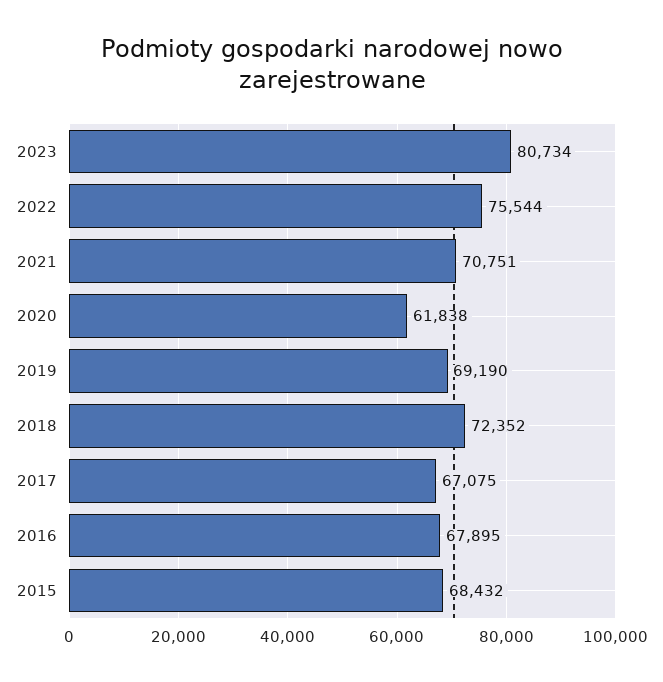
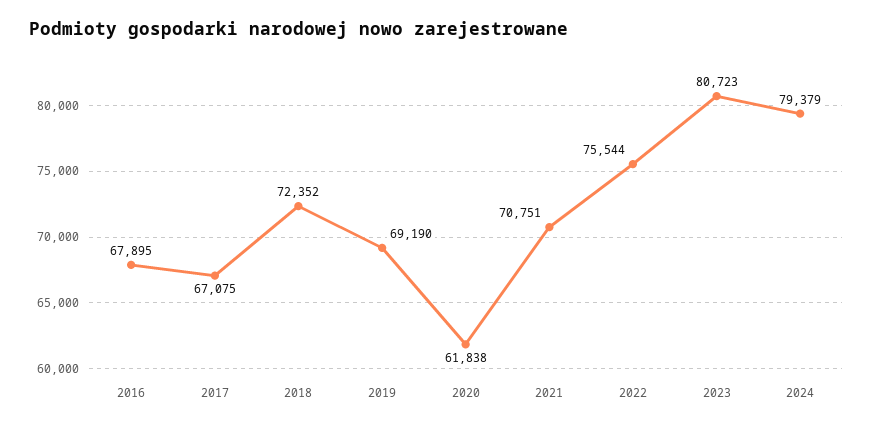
2023: 80734 -> 80723
2015: 68432 -> none
2024: none -> 79379

